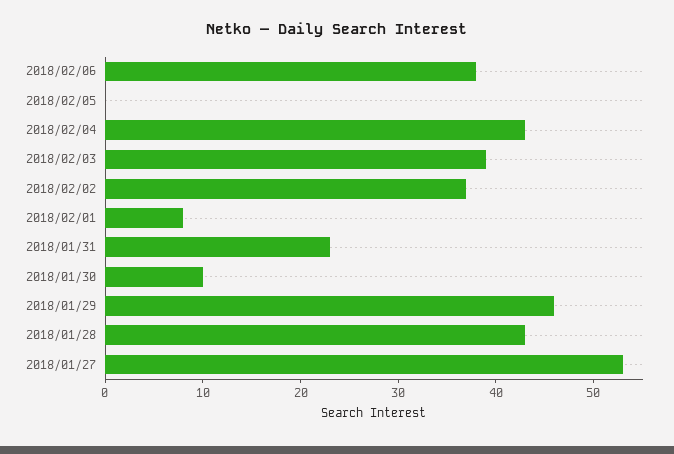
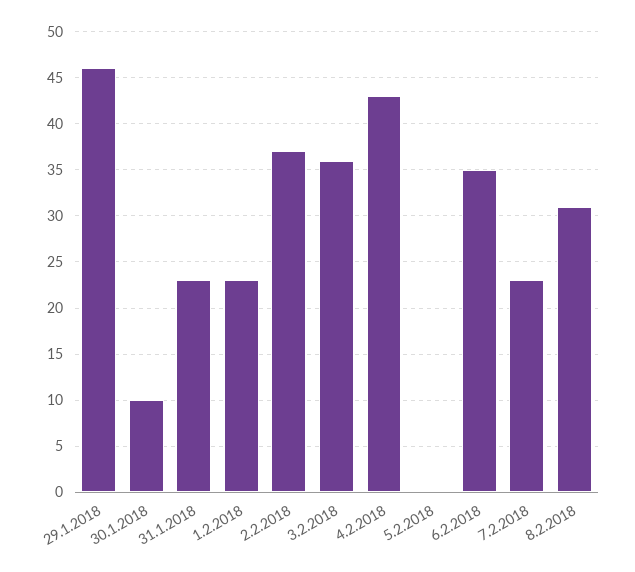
2018/02/06: 38 -> 35
2018/02/03: 39 -> 36
2018/02/01: 8 -> 23
2018/01/28: 43 -> none
2018/01/27: 53 -> none
7.2.2018: none -> 23
8.2.2018: none -> 31

